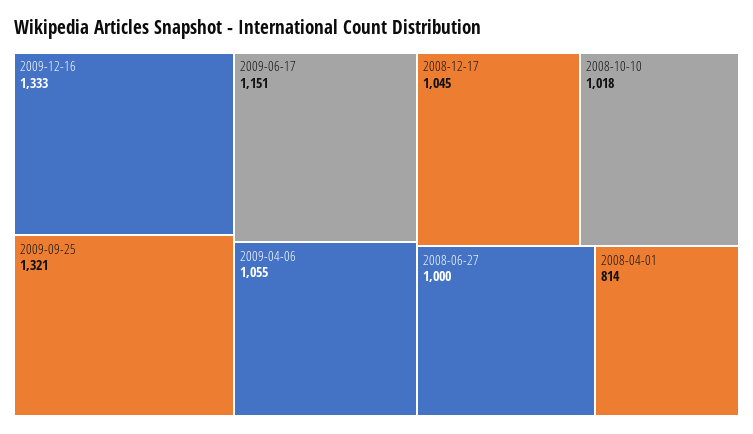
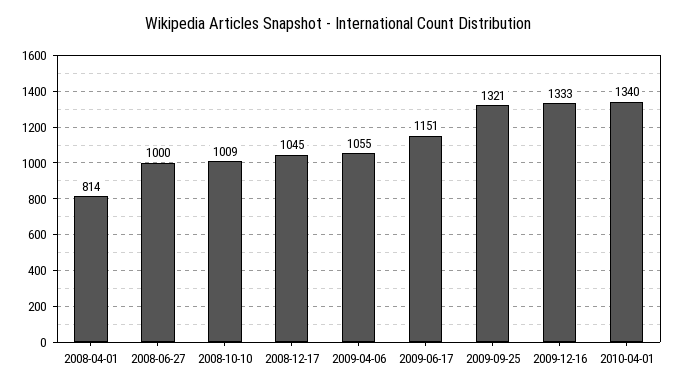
2008-10-10: 1018 -> 1009
2010-04-01: none -> 1340

